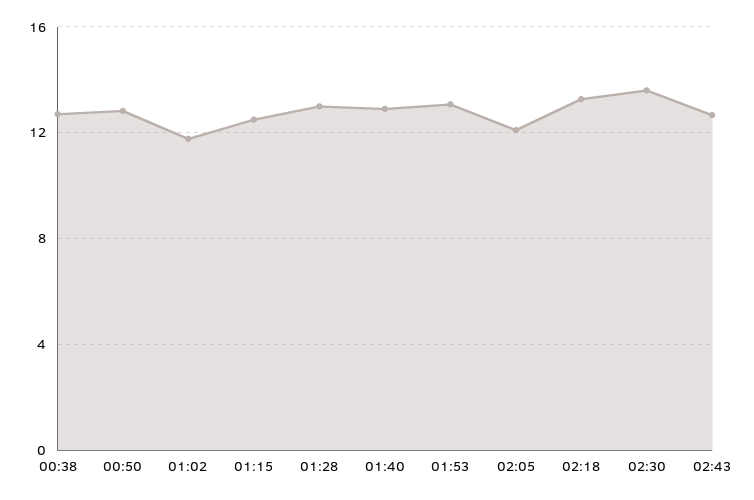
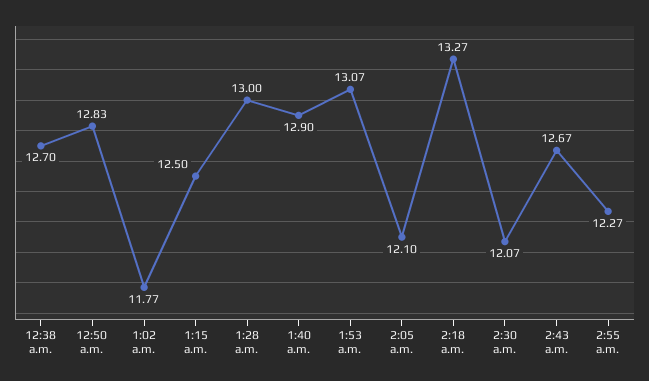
02:30: 13.5 -> 12.07
2:55 a.m.: none -> 12.27

